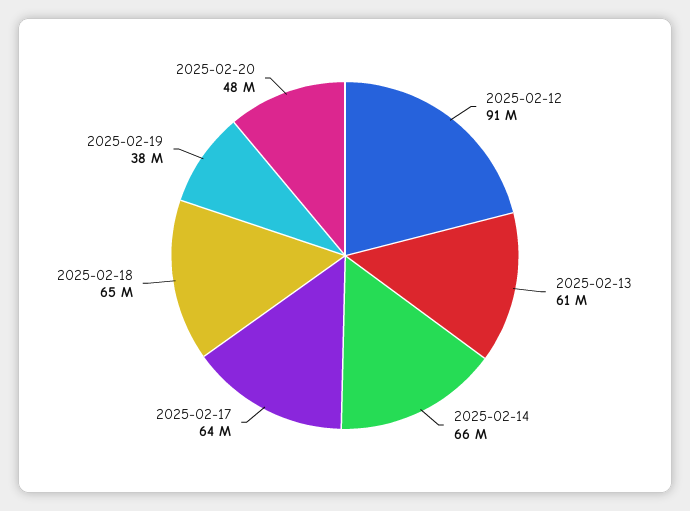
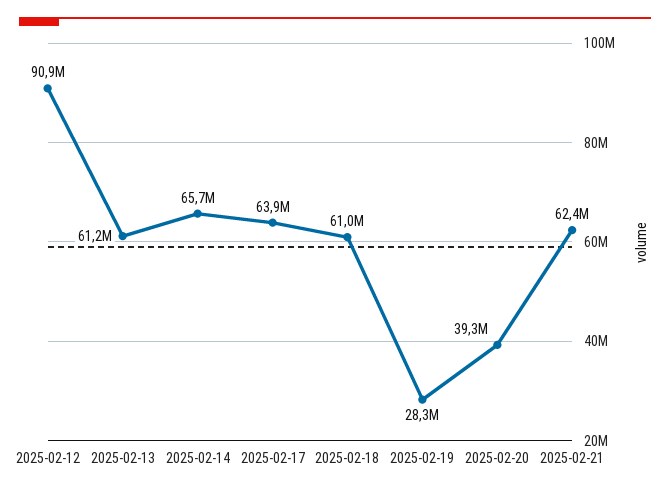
2025-02-18: 65000000 -> 61000000
2025-02-19: 38000000 -> 28300000
2025-02-20: 48000000 -> 39300000
2025-02-21: none -> 62400000

